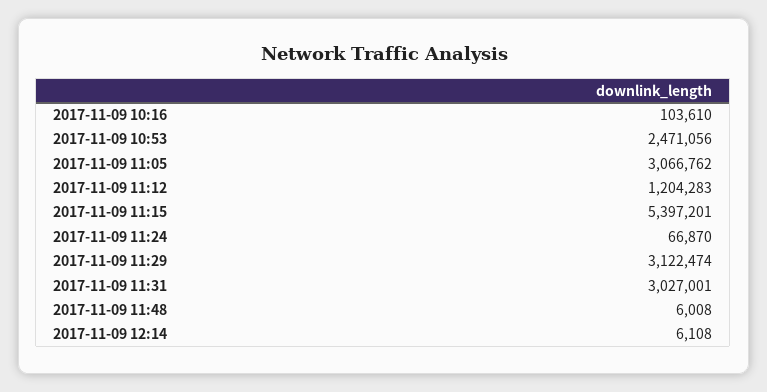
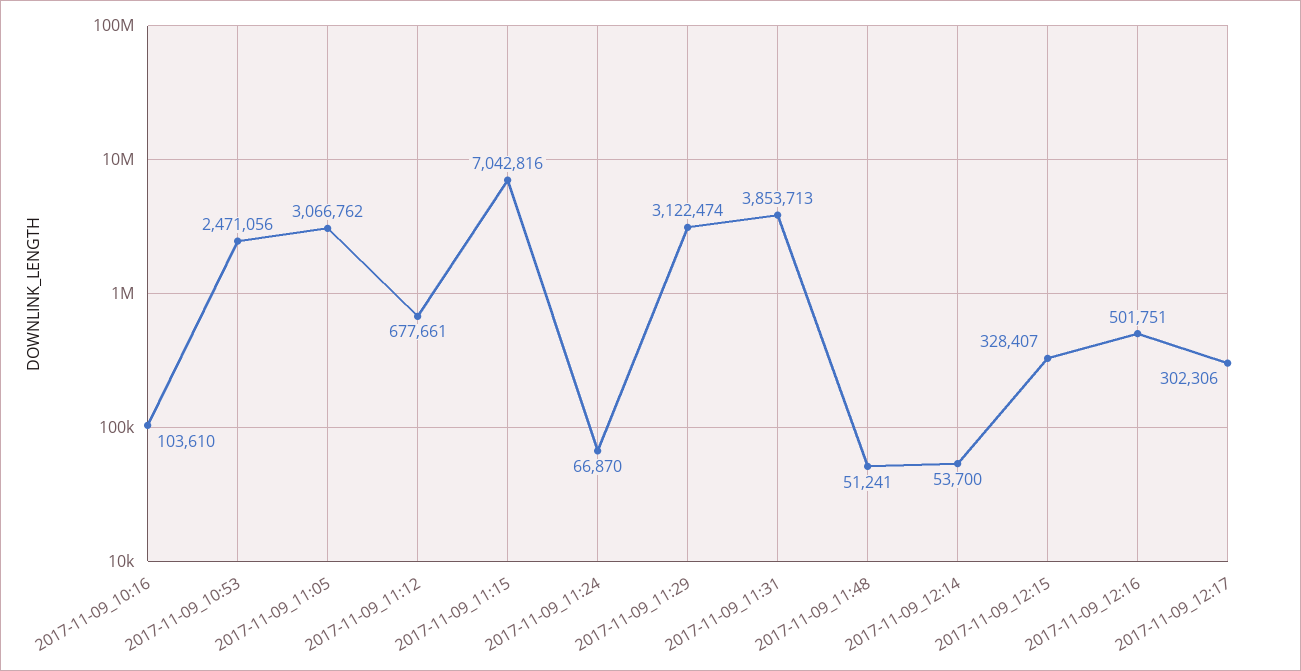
2017-11-09 11:12: 1204283 -> 677661
2017-11-09 11:15: 5397201 -> 7042816
2017-11-09 11:31: 3027001 -> 3853713
2017-11-09 11:48: 6008 -> 51241
2017-11-09 12:14: 6108 -> 53700
2017-11-09_12:15: none -> 328407
2017-11-09_12:16: none -> 501751
2017-11-09_12:17: none -> 302306

